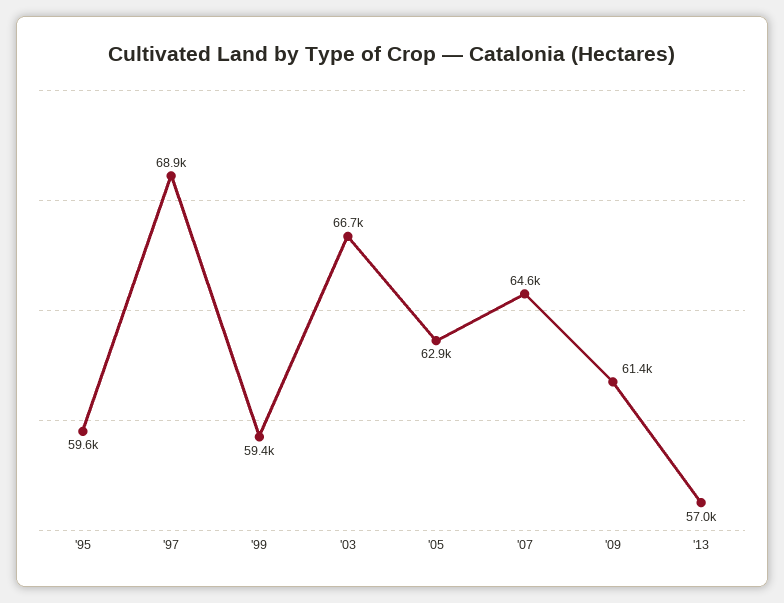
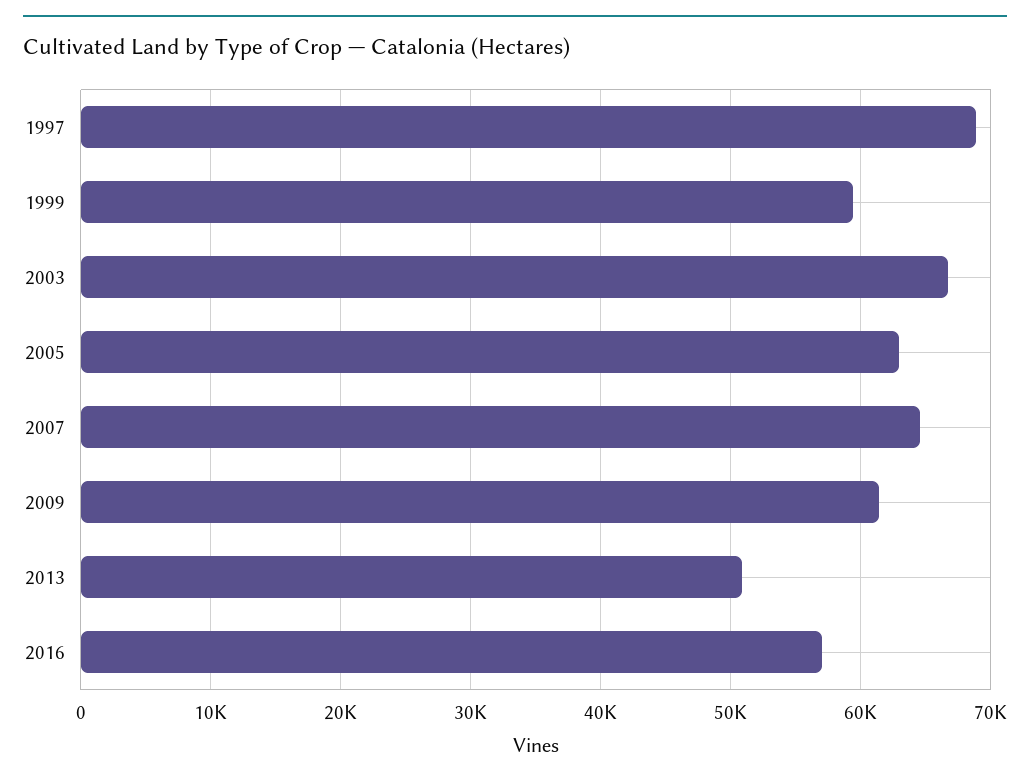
'95: 59600 -> none
'13: 57000 -> 51000
2016: none -> 57000

